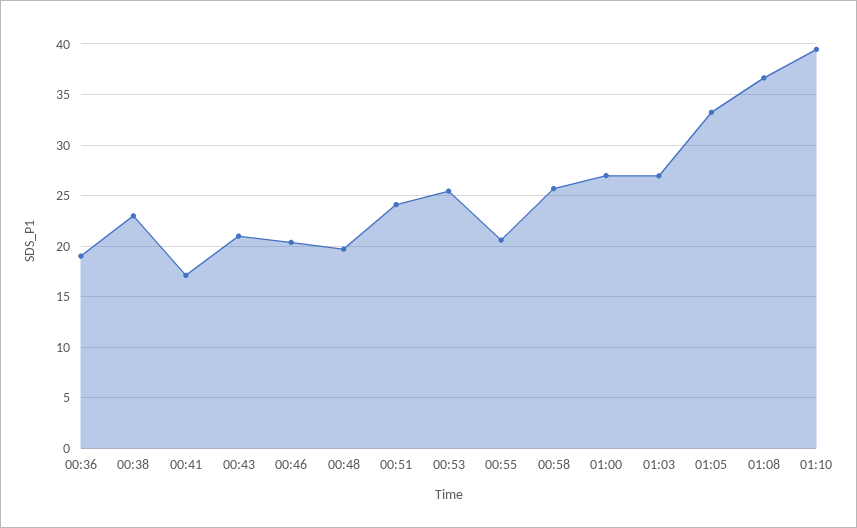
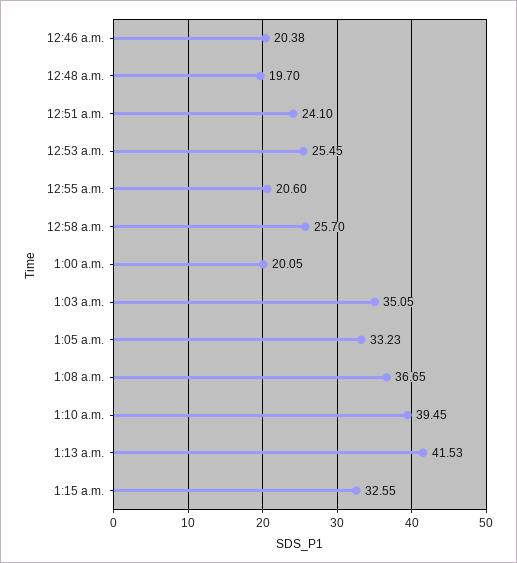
00:36: 19 -> none
00:38: 23 -> none
00:41: 17 -> none
00:43: 21 -> none
01:00: 27 -> 20.05
01:03: 27 -> 35.05
1:13 a.m.: none -> 41.53
1:15 a.m.: none -> 32.55

